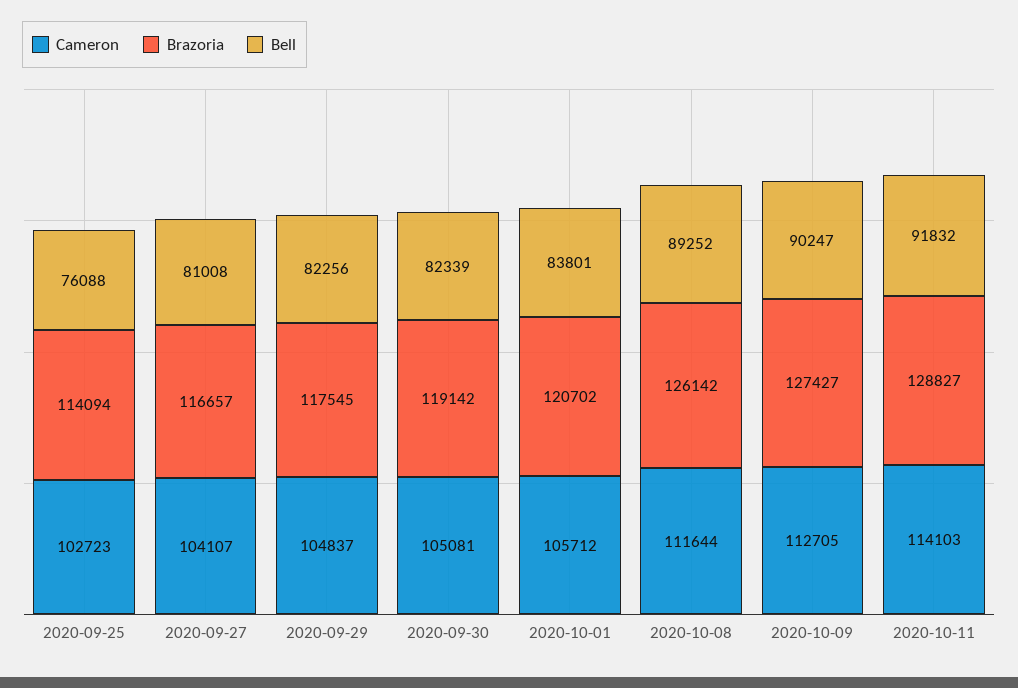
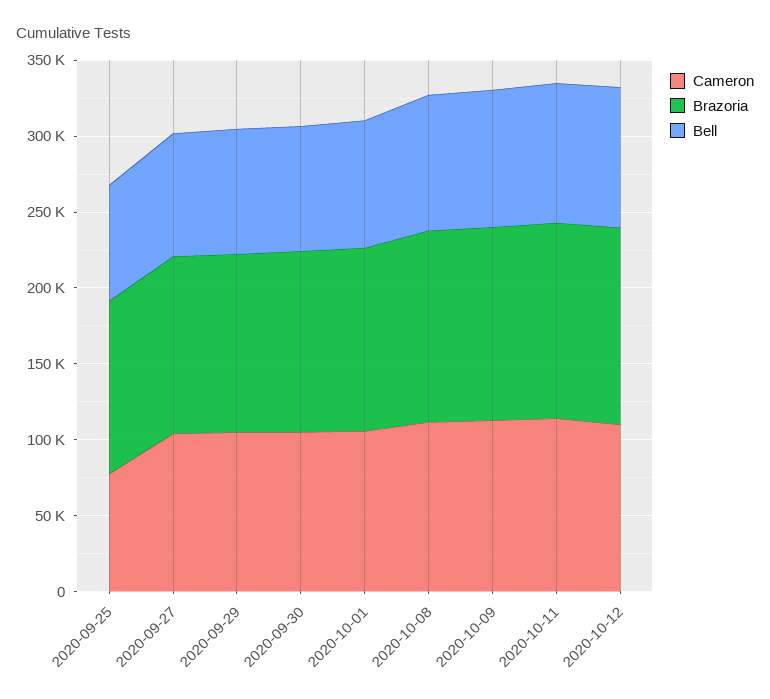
Cameron, 2020-09-25: 102723 -> 80000
Cameron, 2020-10-12: none -> 110000
Brazoria, 2020-10-12: none -> 130000
Bell, 2020-10-12: none -> 90000

